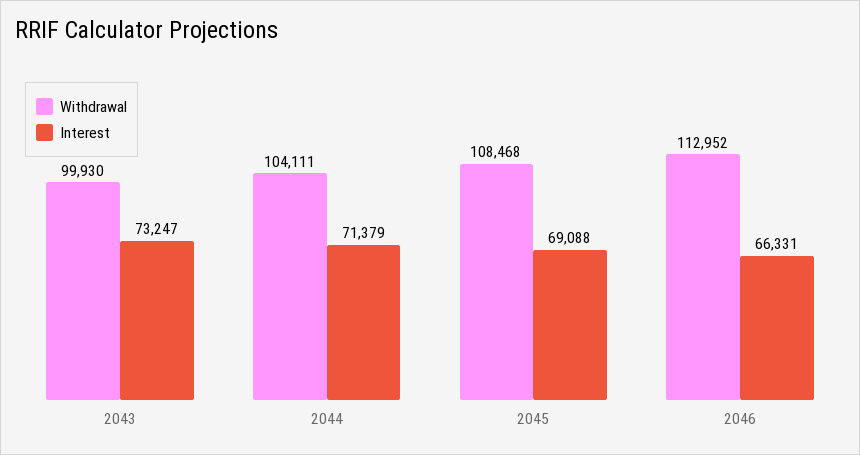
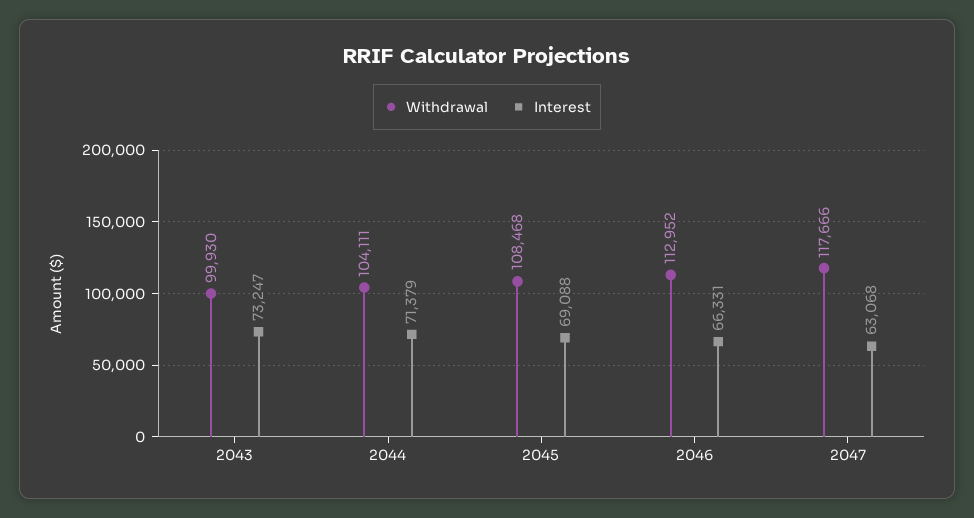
Withdrawal, 2047: none -> 117666
Interest, 2047: none -> 63068

